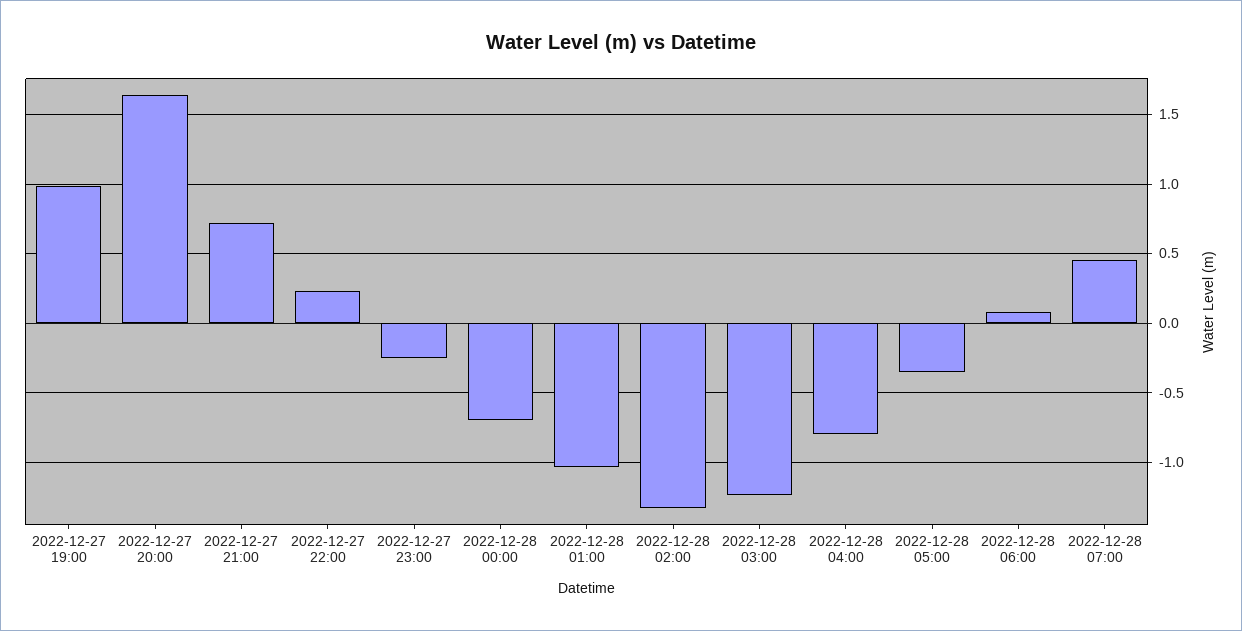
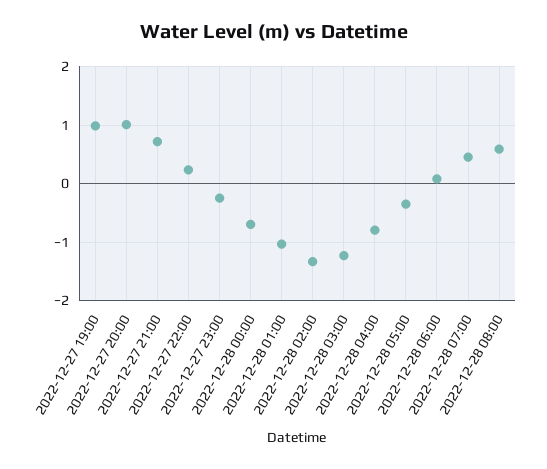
2022-12-27 20:00: 1.65 -> 1
2022-12-28 08:00: none -> 0.6

